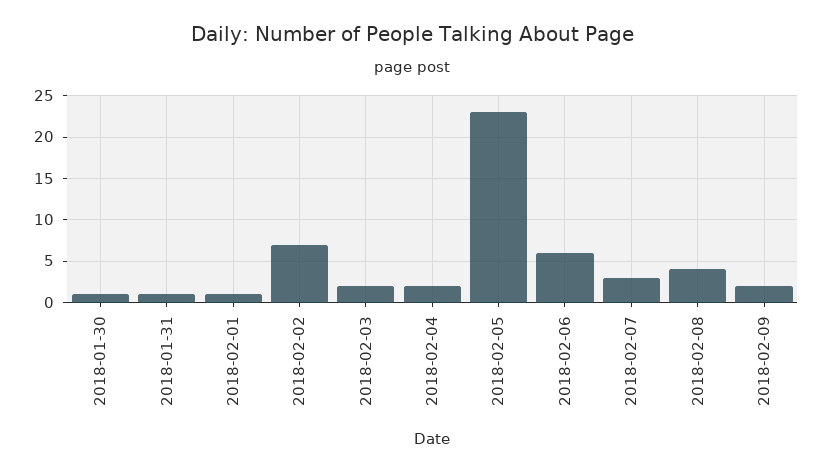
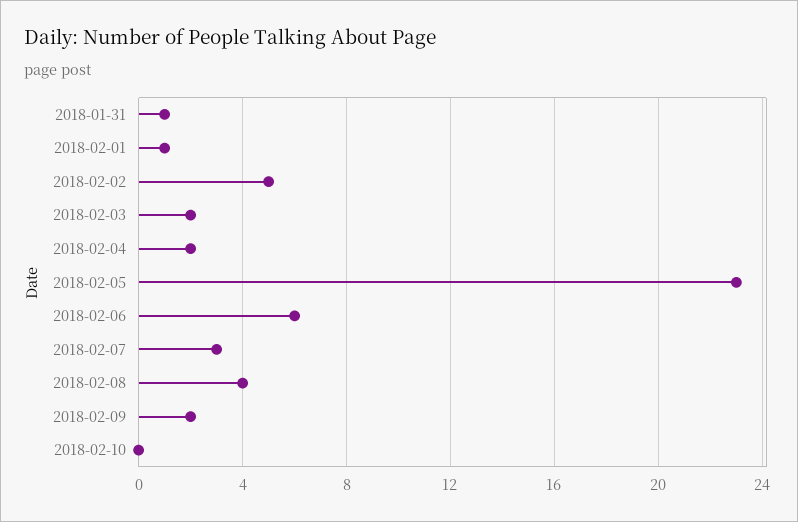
2018-01-30: 1 -> none
2018-02-02: 7 -> 5
2018-02-10: none -> 0

